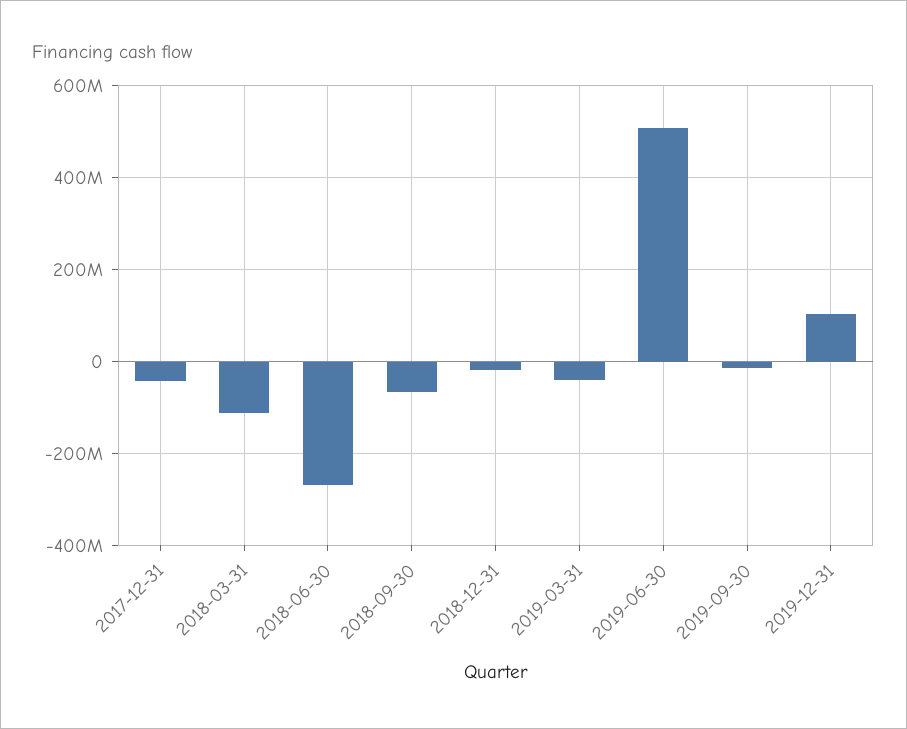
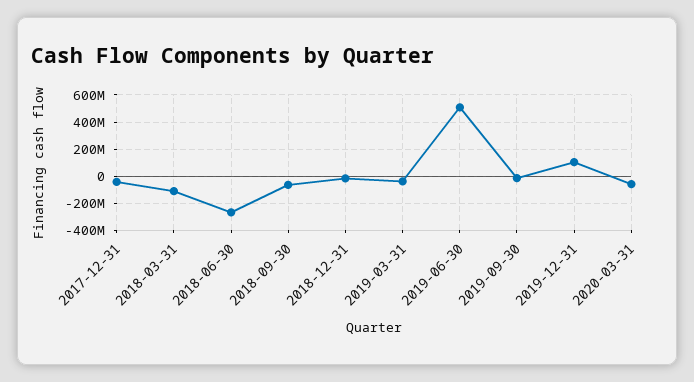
2020-03-31: none -> -50000000

